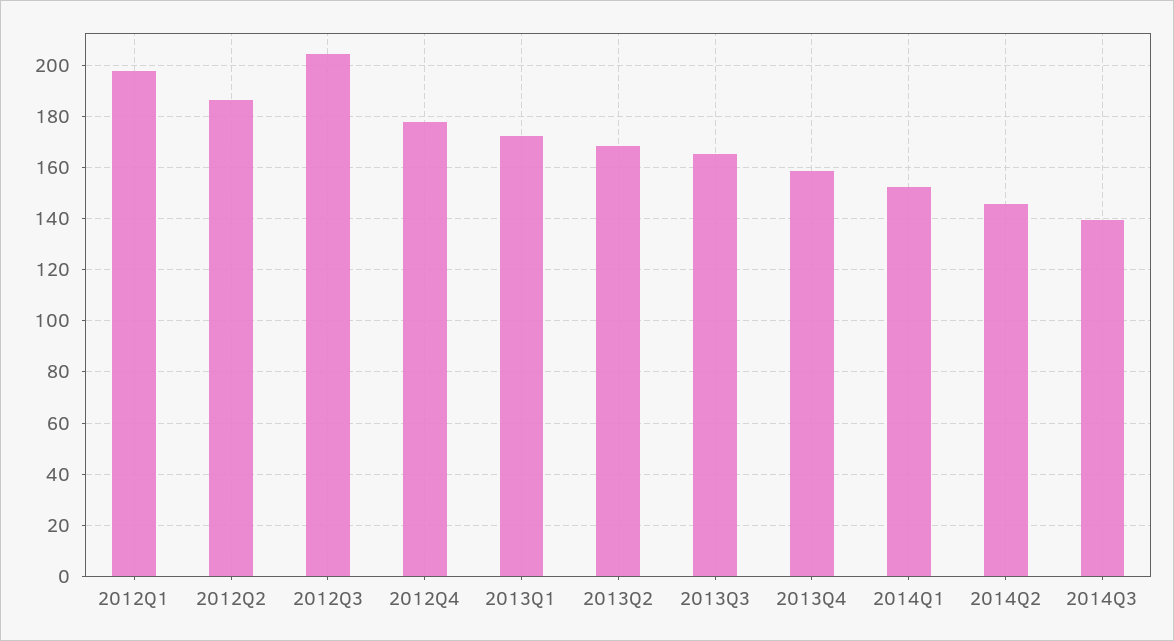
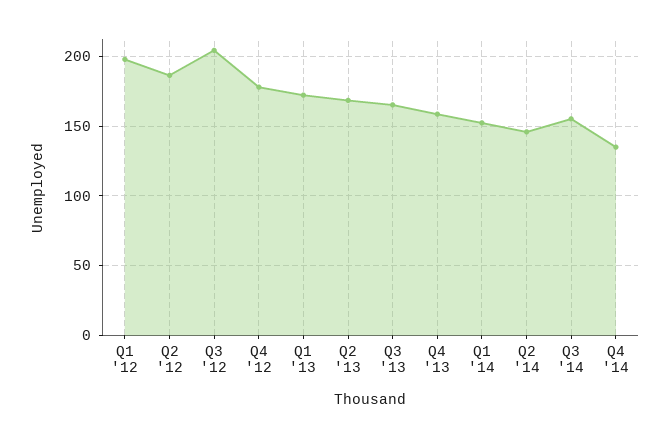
2014Q3: 140 -> 155
Q4 '14: none -> 135

